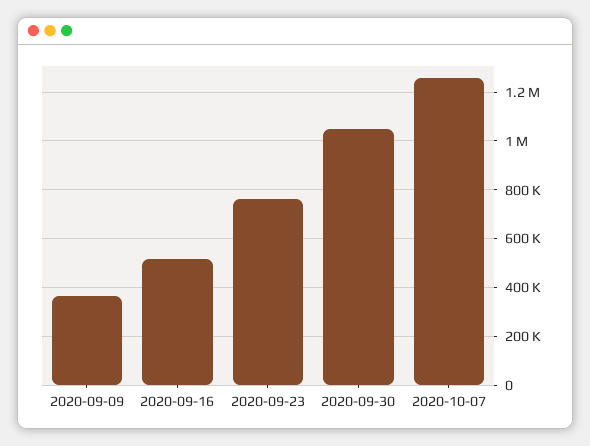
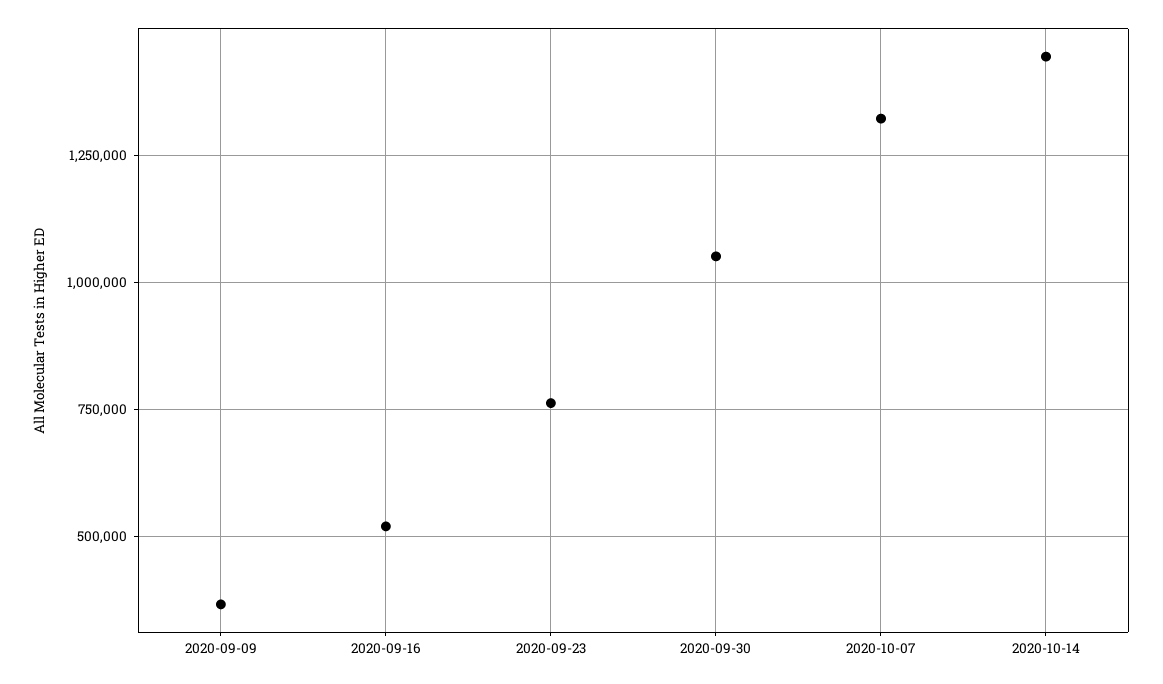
2020-10-07: 1250000 -> 1325000
2020-10-14: none -> 1450000

